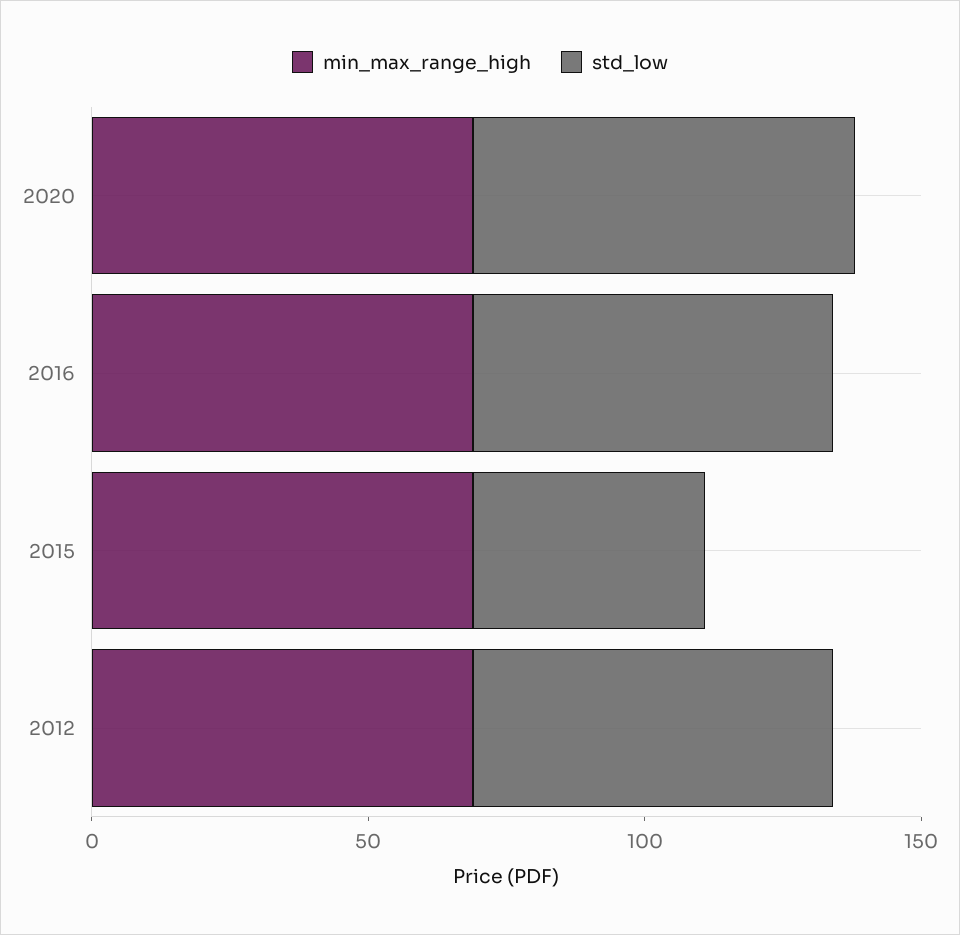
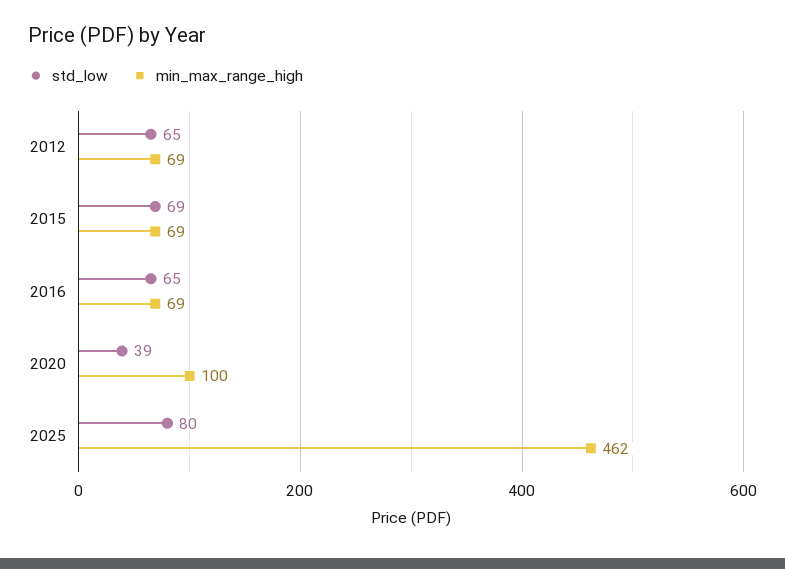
min_max_range_high, 2020: 70 -> 100
std_low, 2020: 70 -> 39
std_low, 2015: 40 -> 69
std_low, 2025: none -> 80
min_max_range_high, 2025: none -> 462

